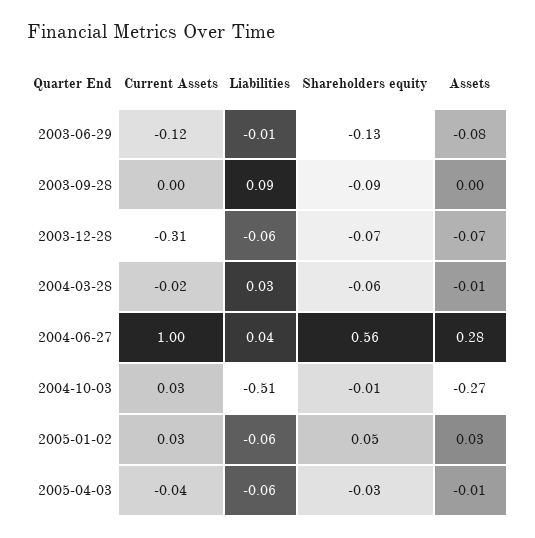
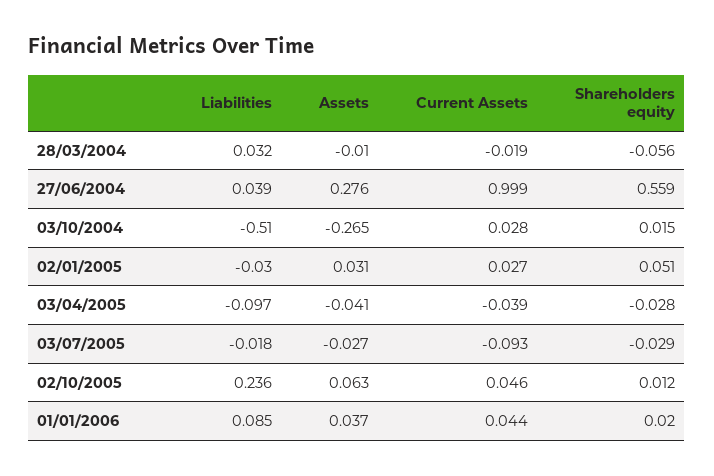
Current Assets, 2003-06-29: -0.12 -> none
Liabilities, 2003-06-29: -0.01 -> none
Shareholders equity, 2003-06-29: -0.13 -> none
Assets, 2003-06-29: -0.08 -> none
Current Assets, 2003-09-28: 0 -> none
Liabilities, 2003-09-28: 0.09 -> none
Shareholders equity, 2003-09-28: -0.09 -> none
Assets, 2003-09-28: 0 -> none
Current Assets, 2003-12-28: -0.31 -> none
Liabilities, 2003-12-28: -0.06 -> none
Shareholders equity, 2003-12-28: -0.07 -> none
Assets, 2003-12-28: -0.07 -> none
Shareholders equity, 2004-10-03: -0.01 -> 0.015
Liabilities, 2005-01-02: -0.06 -> -0.03
Liabilities, 2005-04-03: -0.06 -> -0.097
Assets, 2005-04-03: -0.01 -> -0.041
Liabilities, 03/07/2005: none -> -0.018
Assets, 03/07/2005: none -> -0.027
Current Assets, 03/07/2005: none -> -0.093
Shareholders equity, 03/07/2005: none -> -0.029
Liabilities, 02/10/2005: none -> 0.236
Assets, 02/10/2005: none -> 0.063
Current Assets, 02/10/2005: none -> 0.046
Shareholders equity, 02/10/2005: none -> 0.012
Liabilities, 01/01/2006: none -> 0.085
Assets, 01/01/2006: none -> 0.037
Current Assets, 01/01/2006: none -> 0.044
Shareholders equity, 01/01/2006: none -> 0.02

